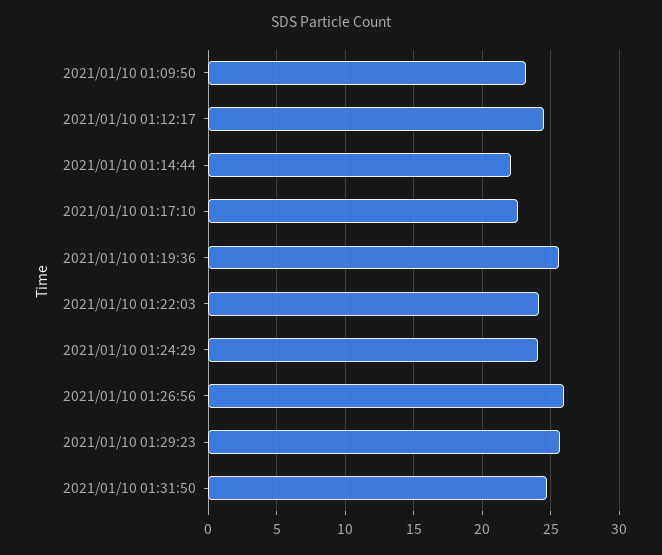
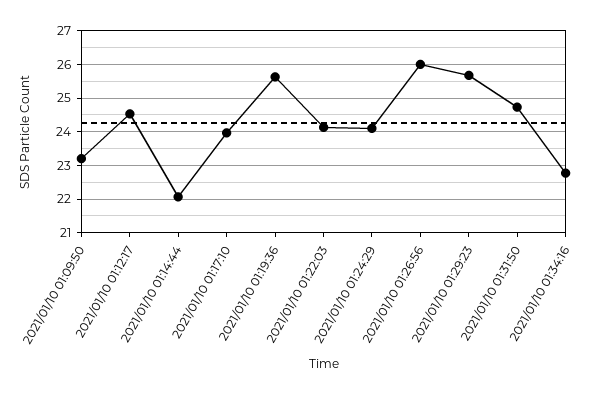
2021/01/10 01:17:10: 22.5 -> 24
2021/01/10 01:34:16: none -> 22.8

